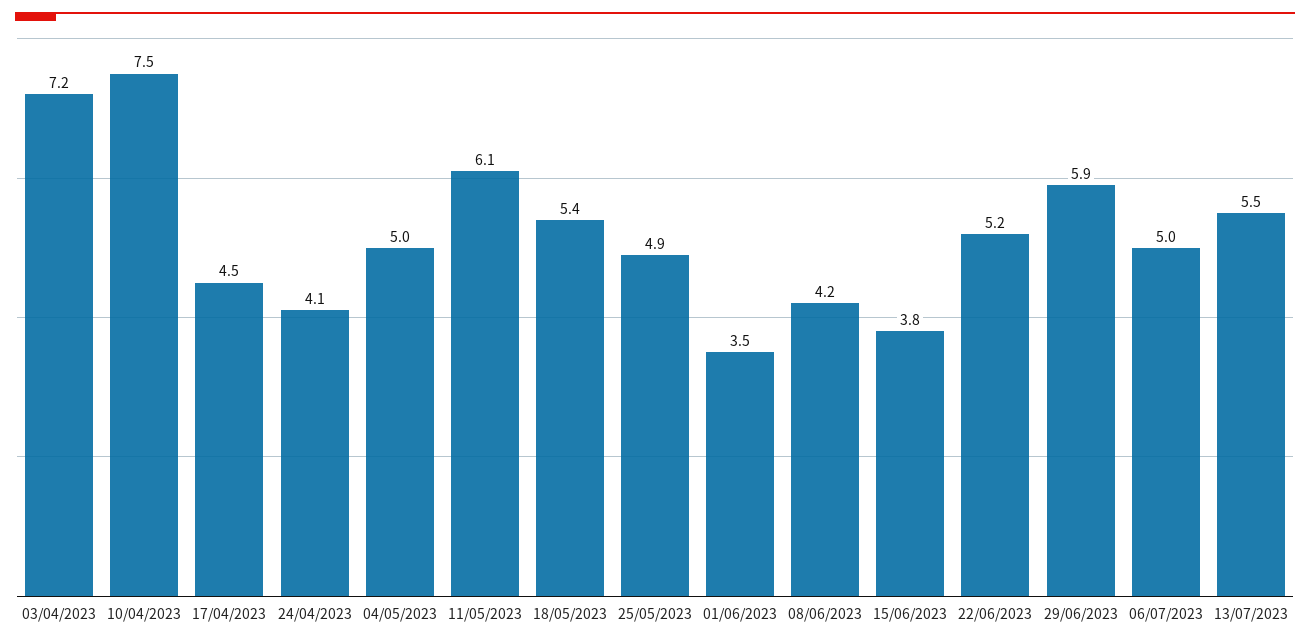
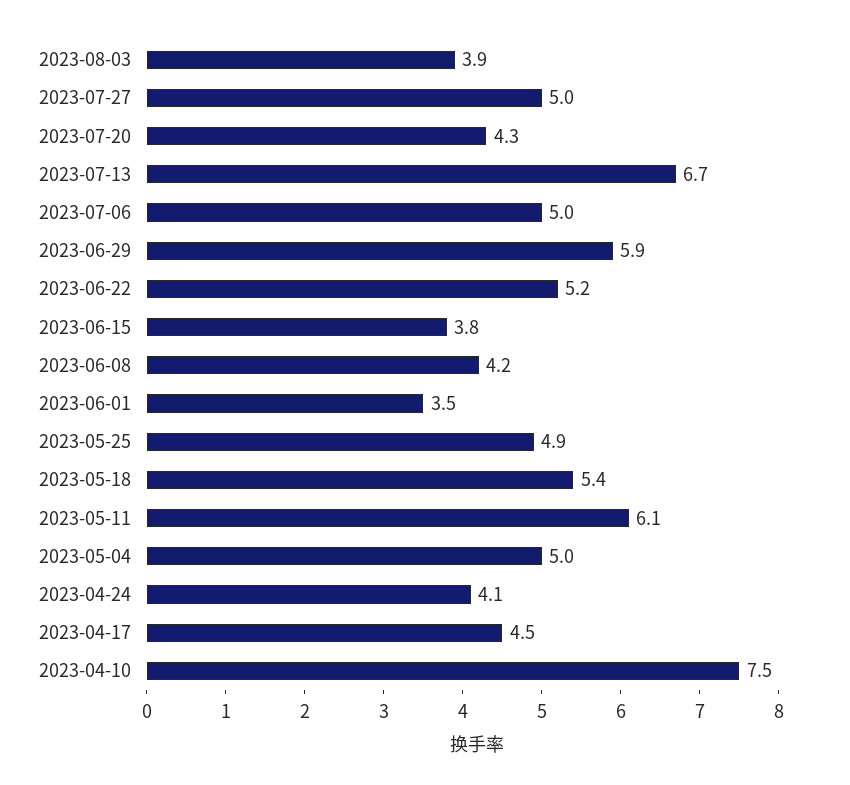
03/04/2023: 7.2 -> none
13/07/2023: 5.5 -> 6.7
2023-08-03: none -> 3.9
2023-07-27: none -> 5
2023-07-20: none -> 4.3

